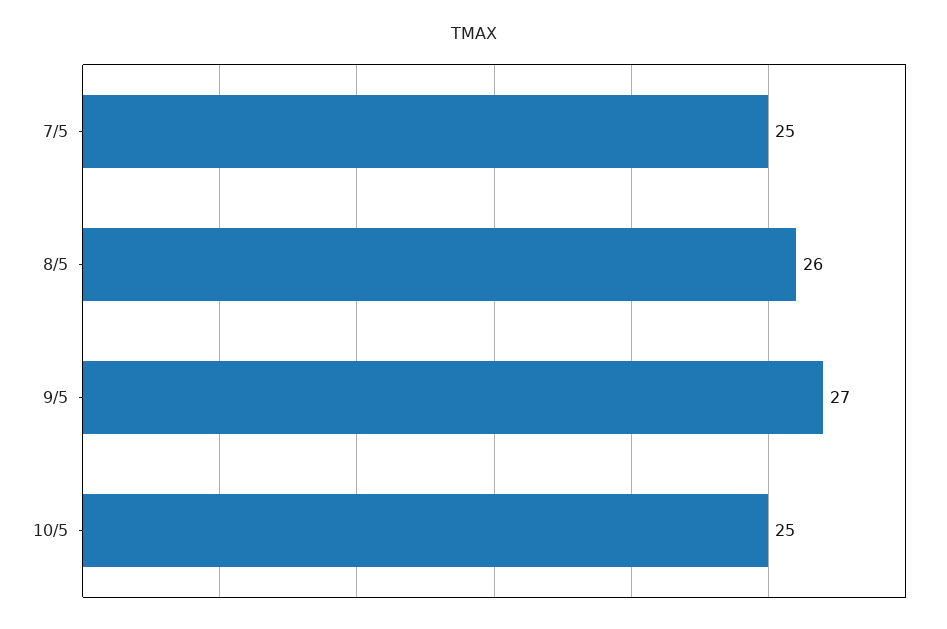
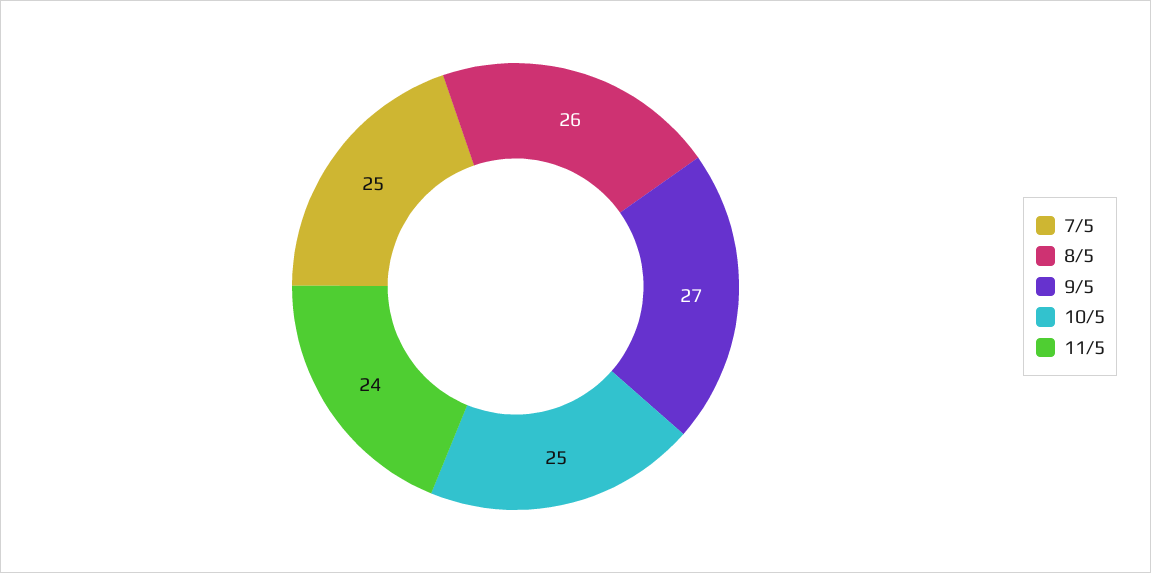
11/5: none -> 24

